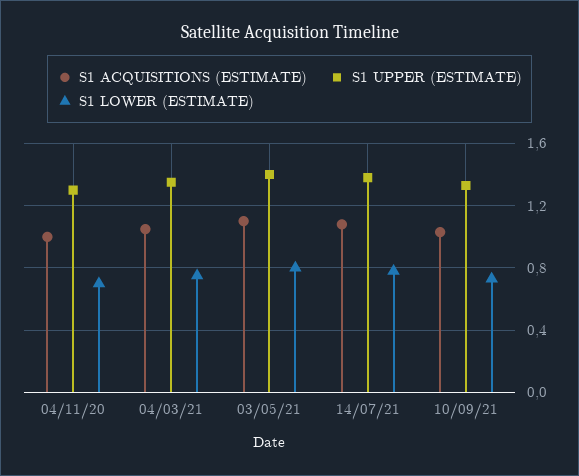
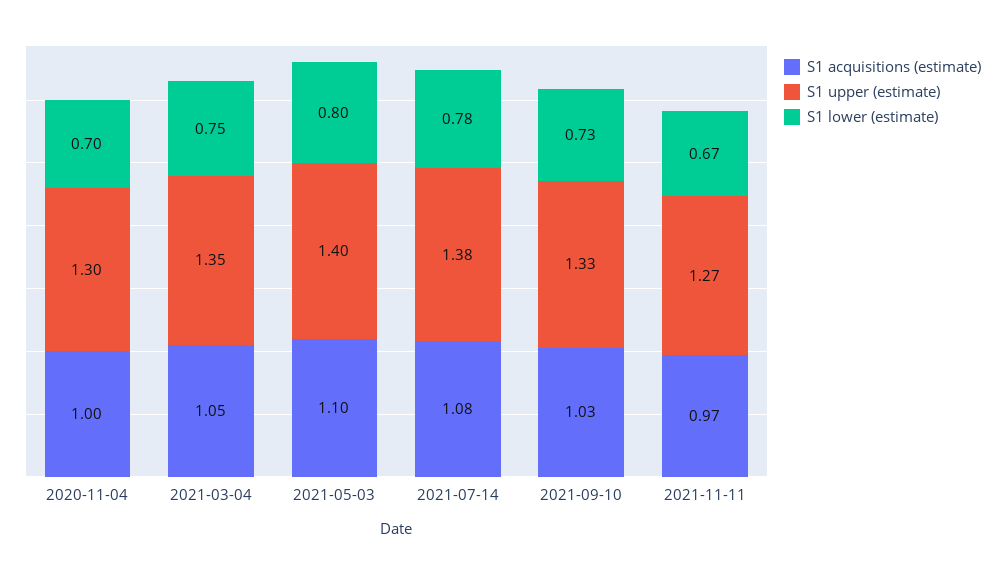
S1 ACQUISITIONS (ESTIMATE), 2021-11-11: none -> 0.97
S1 UPPER (ESTIMATE), 2021-11-11: none -> 1.27
S1 LOWER (ESTIMATE), 2021-11-11: none -> 0.67

